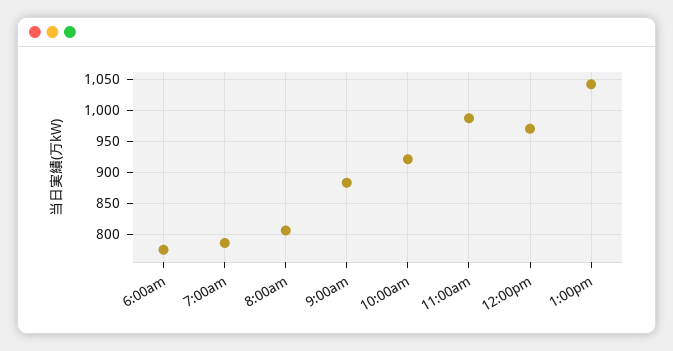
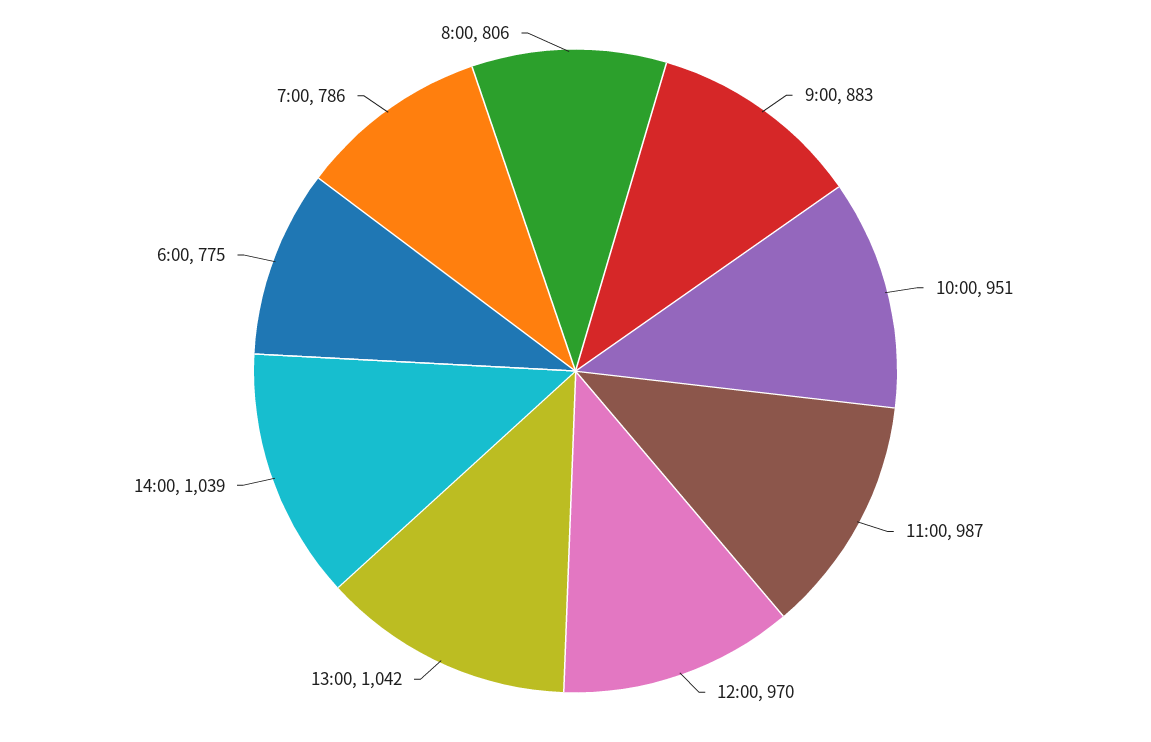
10:00am: 920 -> 951
14:00: none -> 1039

